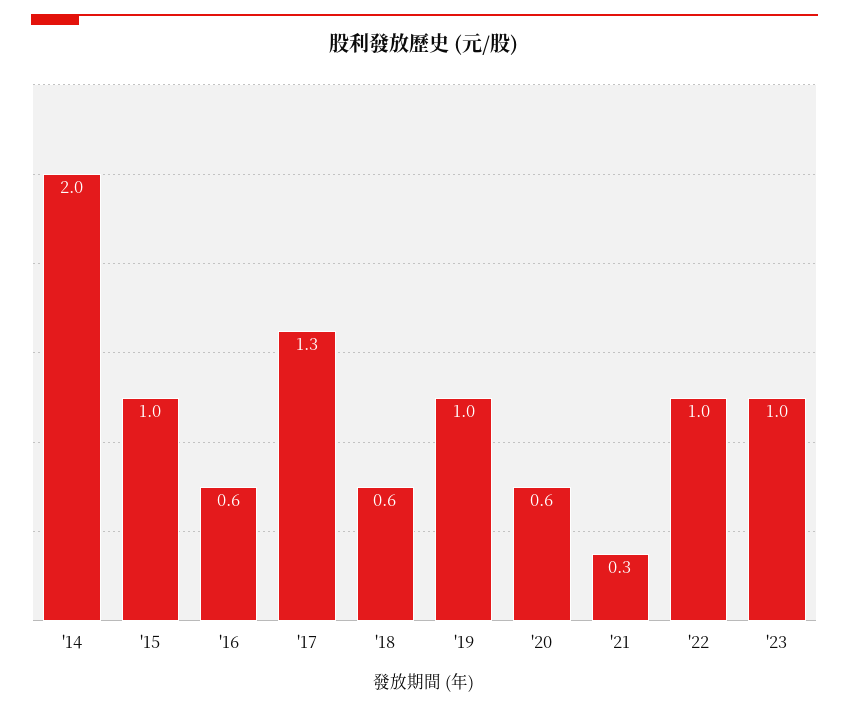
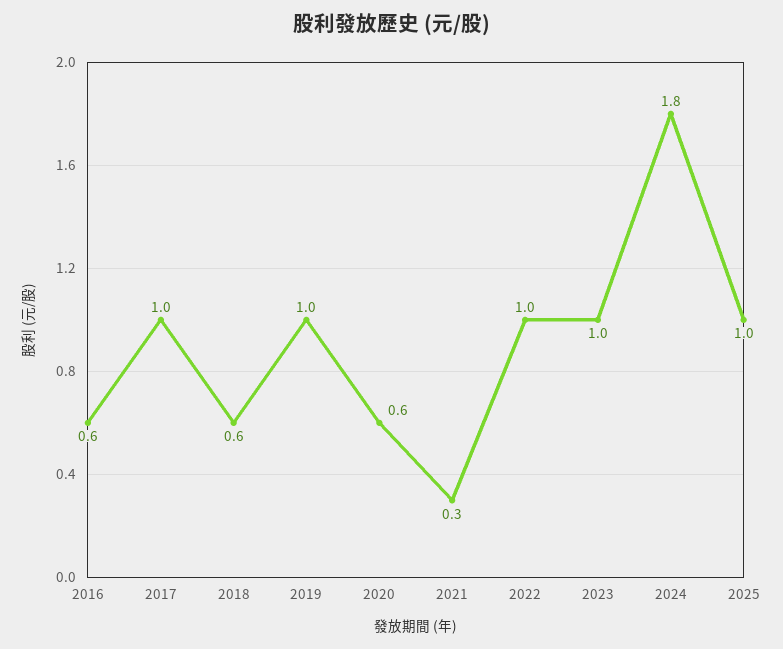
'14: 2 -> none
'15: 1 -> none
'17: 1.3 -> 1
2024: none -> 1.8
2025: none -> 1

